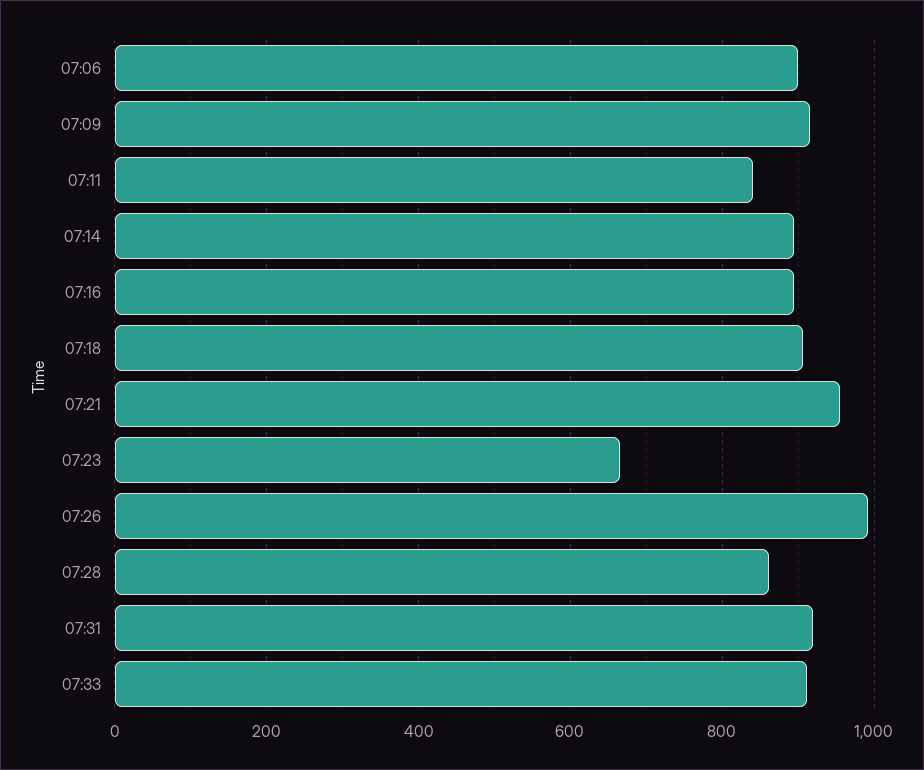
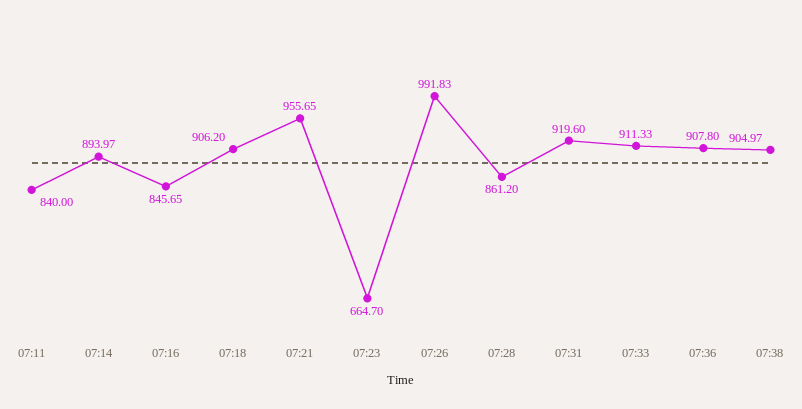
07:06: 900 -> none
07:09: 920 -> none
07:16: 900 -> 845.65
07:36: none -> 907.8
07:38: none -> 904.97

